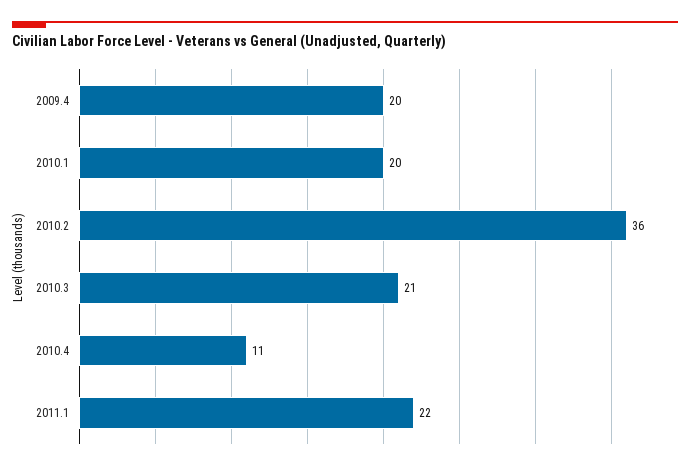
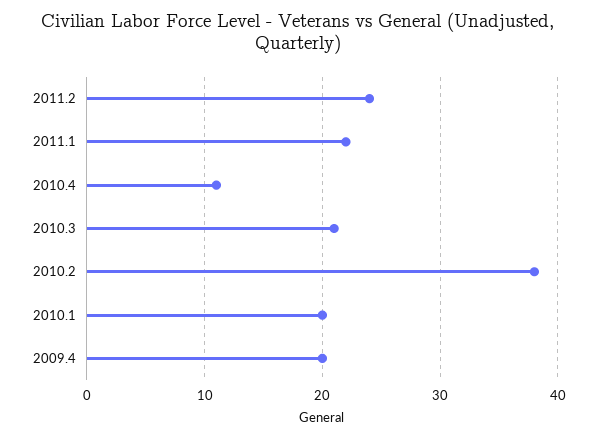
2010.2: 36 -> 38
2011.2: none -> 24

